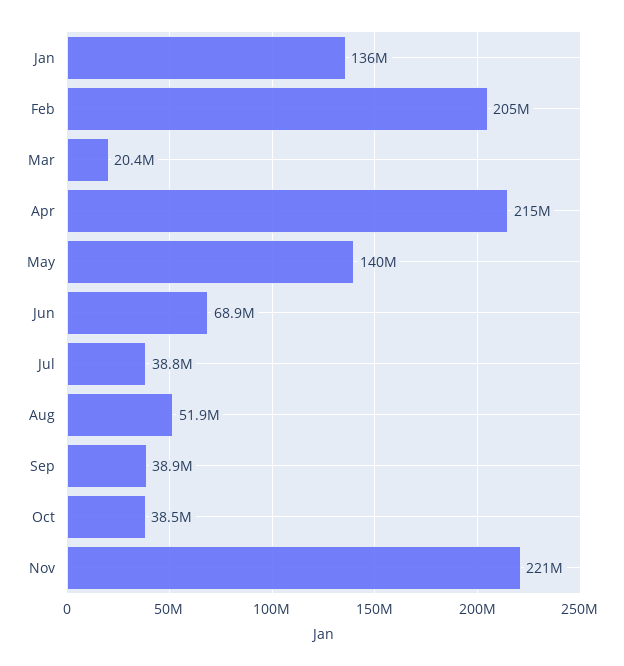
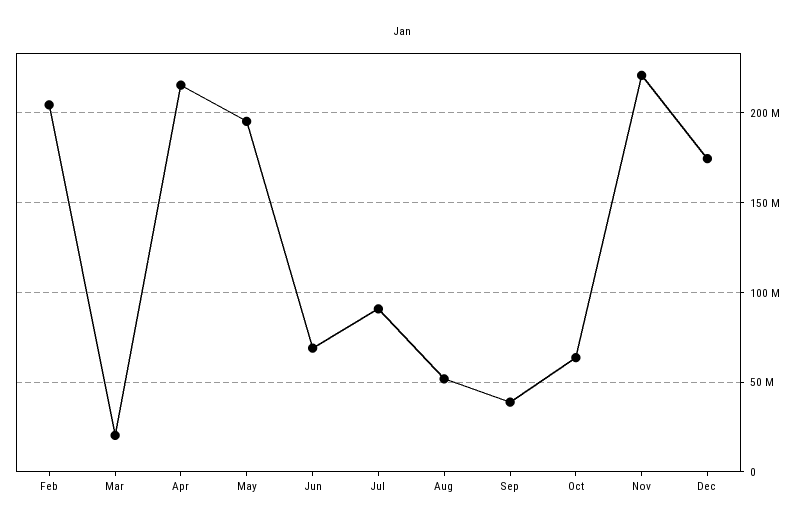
Jan: 136000000 -> none
May: 140000000 -> 195000000
Jul: 38800000 -> 90000000
Oct: 38500000 -> 65000000
Dec: none -> 175000000

